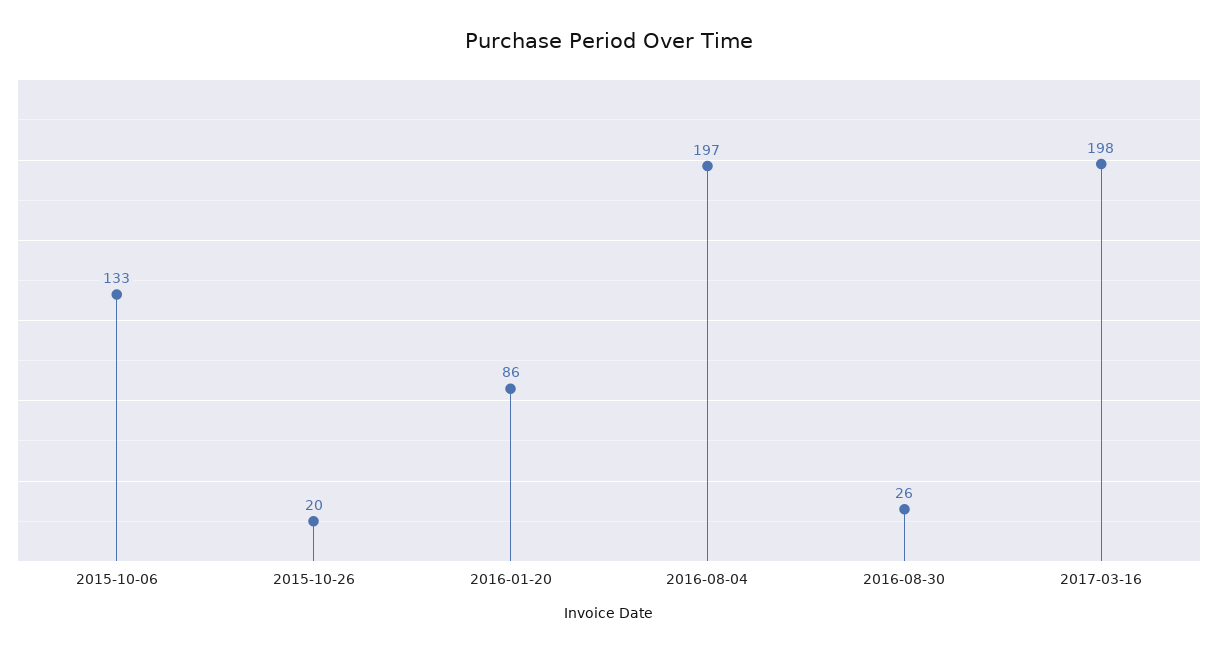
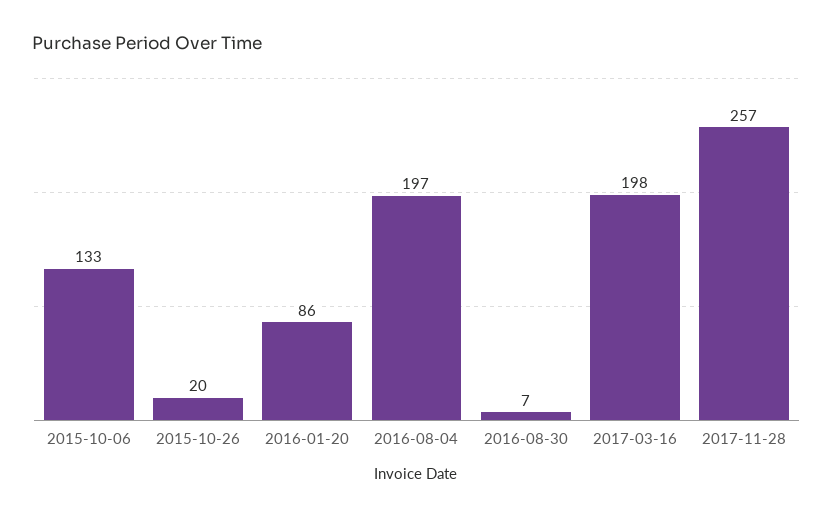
2016-08-30: 26 -> 7
2017-11-28: none -> 257

